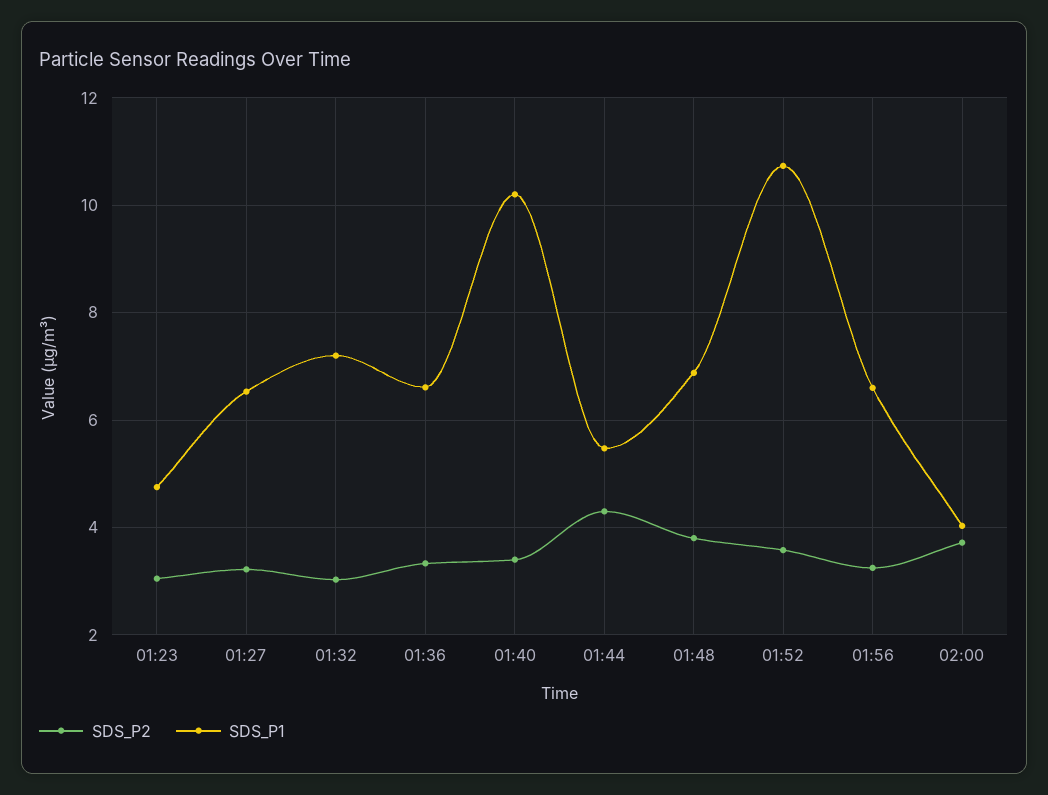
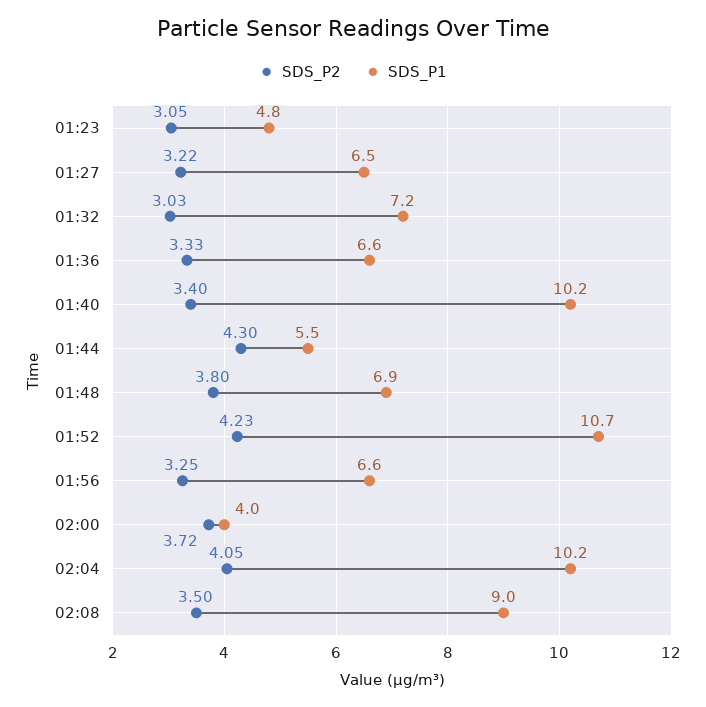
SDS_P2, 01:52: 3.6 -> 4.23
SDS_P2, 02:04: none -> 4.05
SDS_P1, 02:04: none -> 10.2
SDS_P2, 02:08: none -> 3.5
SDS_P1, 02:08: none -> 9

